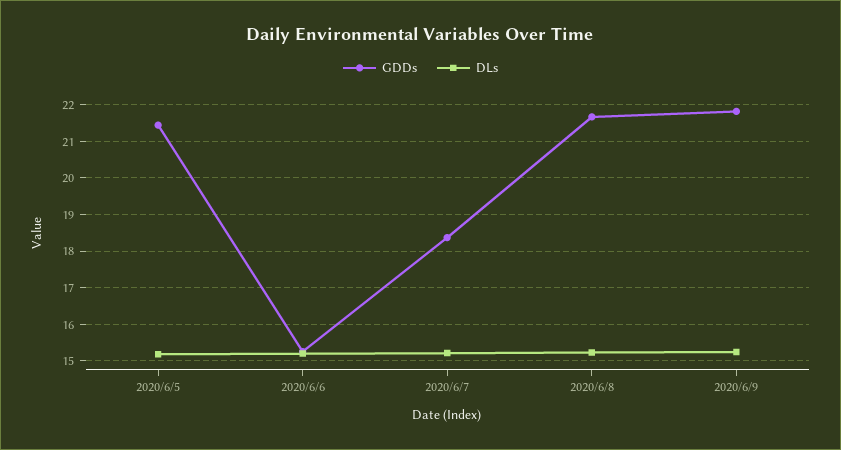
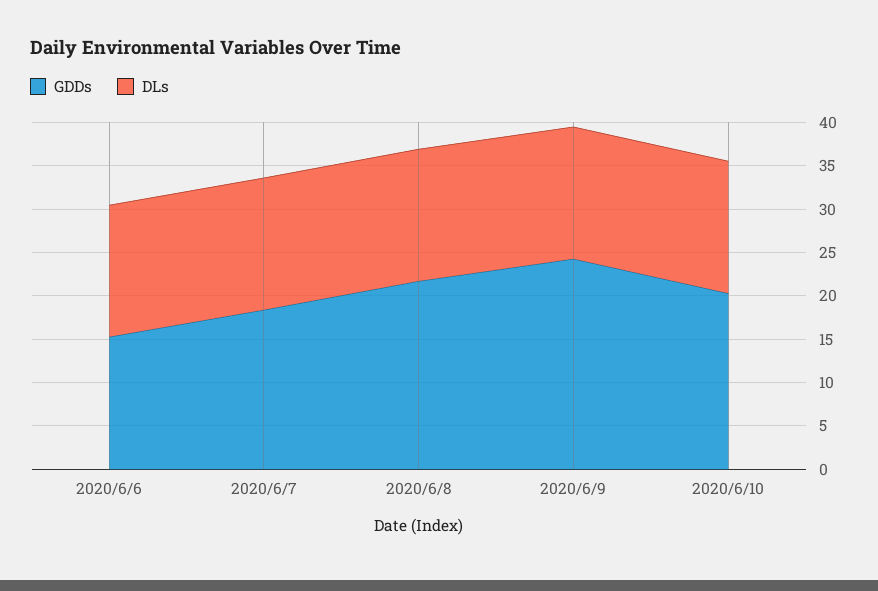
GDDs, 2020/6/5: 21.4 -> none
DLs, 2020/6/5: 15.2 -> none
GDDs, 2020/6/9: 21.8 -> 24
GDDs, 2020/6/10: none -> 20
DLs, 2020/6/10: none -> 15

